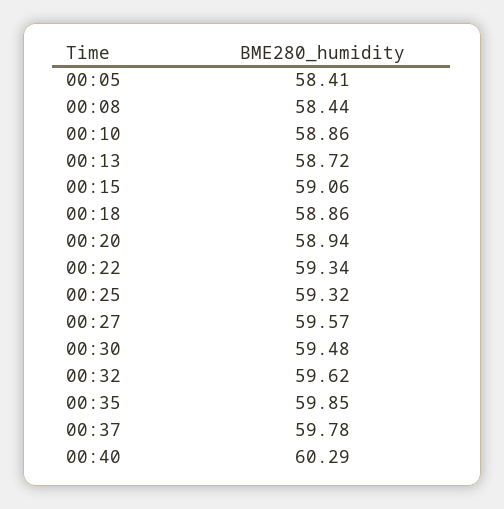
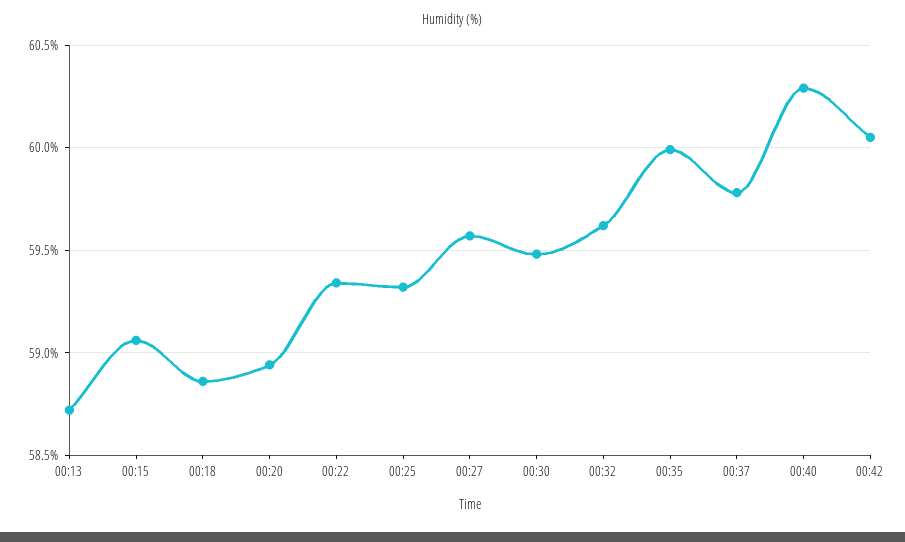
00:05: 58.41 -> none
00:08: 58.44 -> none
00:10: 58.86 -> none
00:35: 59.85 -> 60
00:42: none -> 60.05

